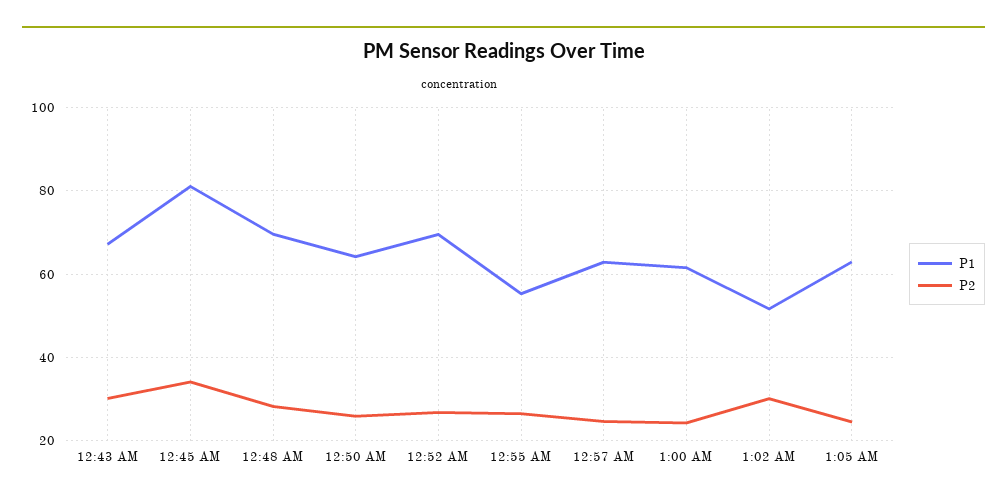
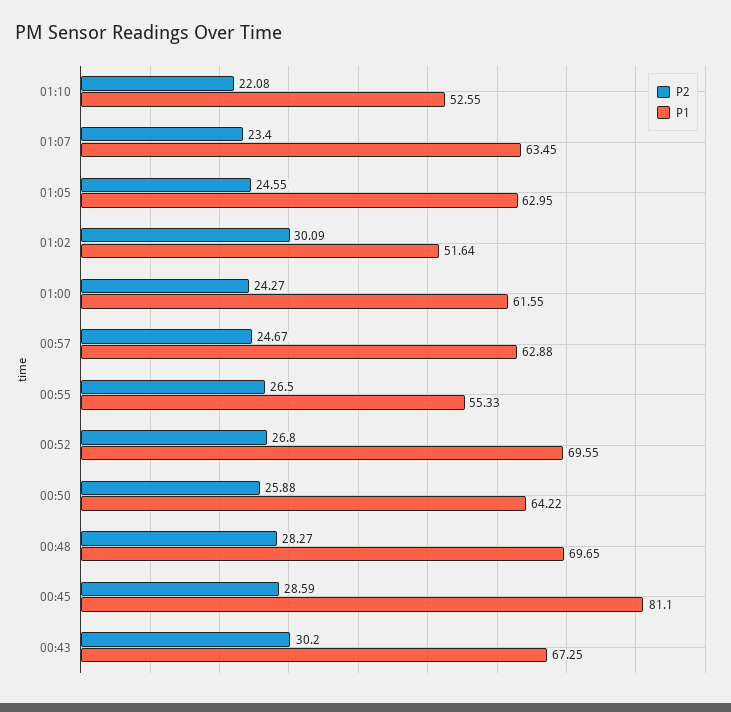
P2, 12:45 AM: 34 -> 28.59
P2, 01:10: none -> 22.08
P1, 01:10: none -> 52.55
P2, 01:07: none -> 23.4
P1, 01:07: none -> 63.45

